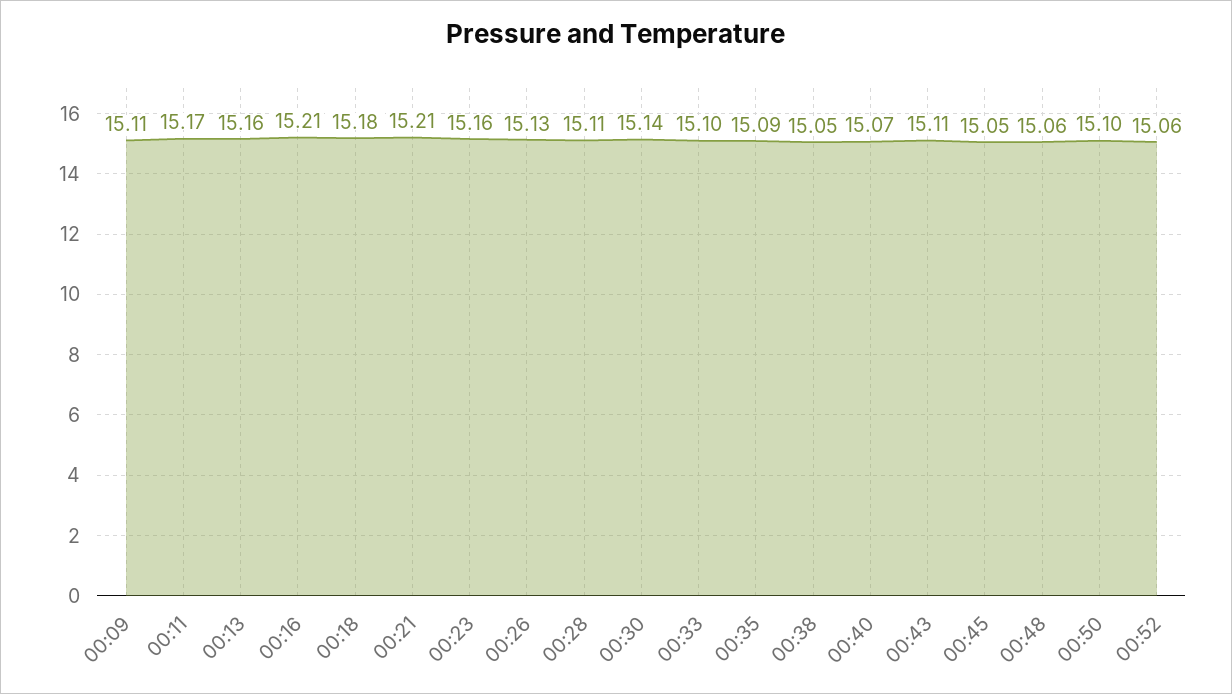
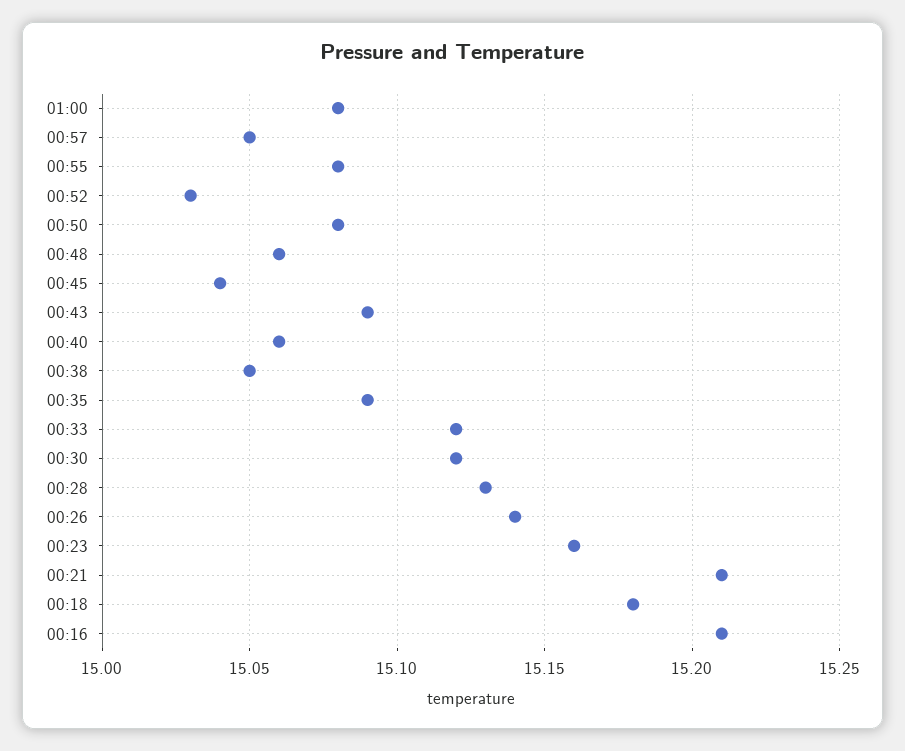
00:09: 15.11 -> none
00:11: 15.17 -> none
00:13: 15.16 -> none
00:26: 15.13 -> 15.14
00:28: 15.11 -> 15.13
00:30: 15.14 -> 15.12
00:33: 15.1 -> 15.12
00:40: 15.07 -> 15.06
00:43: 15.11 -> 15.09
00:45: 15.05 -> 15.04
00:50: 15.1 -> 15.08
00:52: 15.06 -> 15.03
01:00: none -> 15.08
00:57: none -> 15.05
00:55: none -> 15.08

